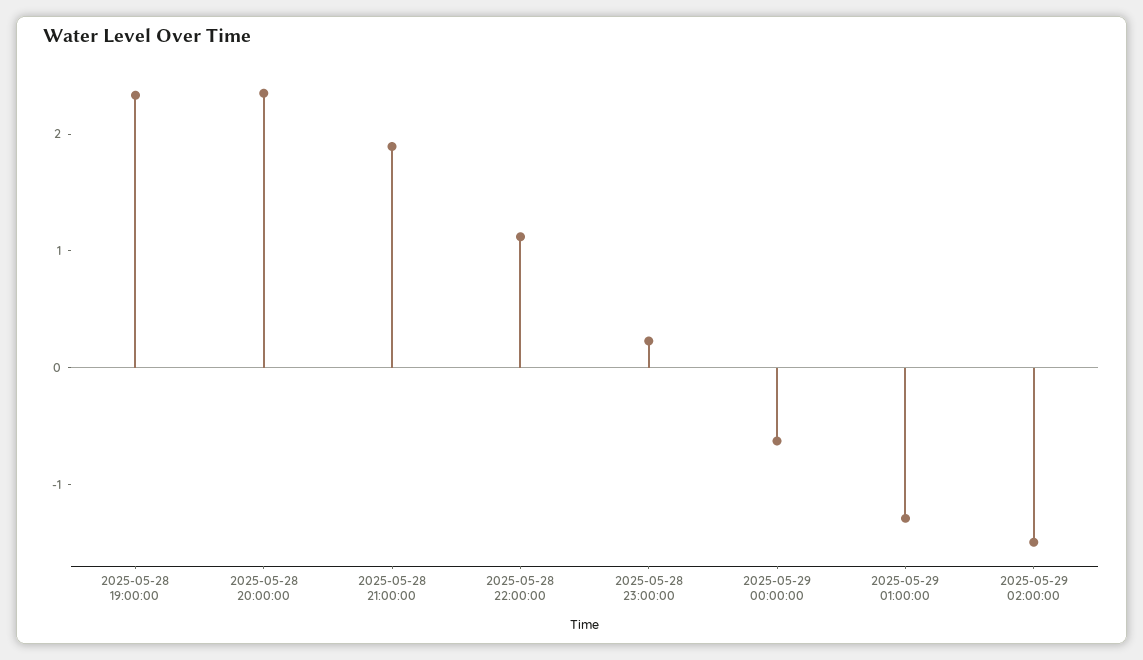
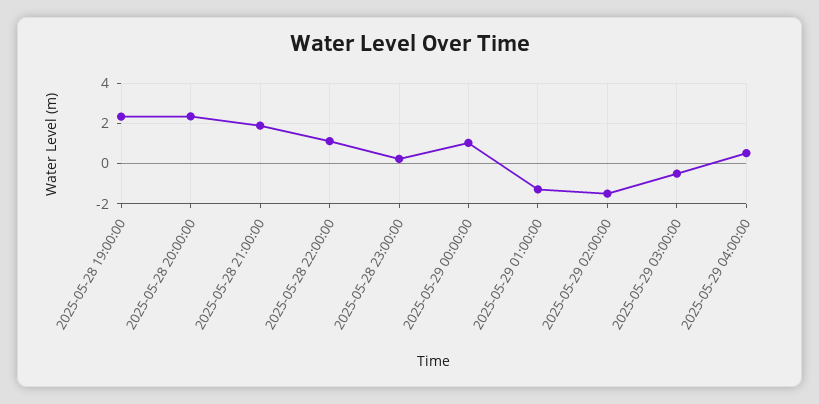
2025-05-29 00:00:00: -0.6 -> 1
2025-05-29 03:00:00: none -> -0.5
2025-05-29 04:00:00: none -> 0.5

